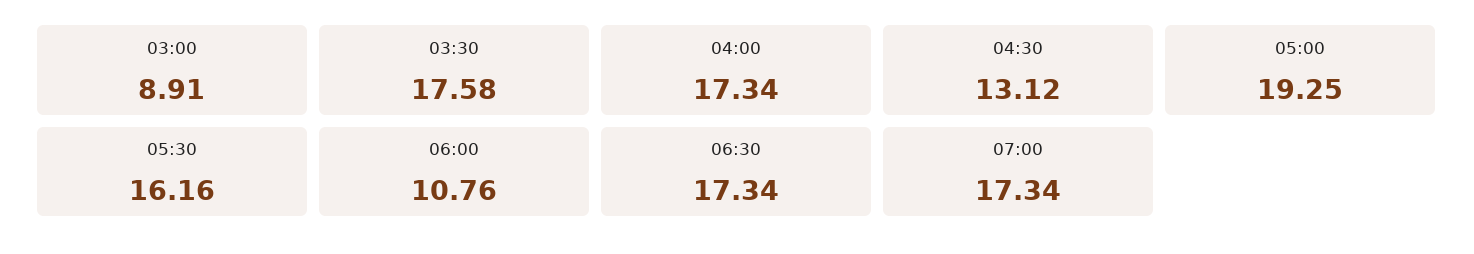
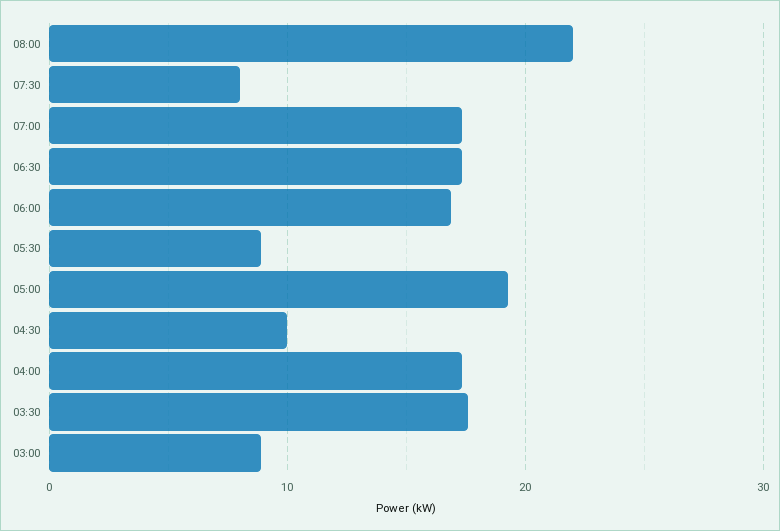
04:30: 13.12 -> 10
05:30: 16.16 -> 9
06:00: 10.76 -> 17
08:00: none -> 22
07:30: none -> 8

